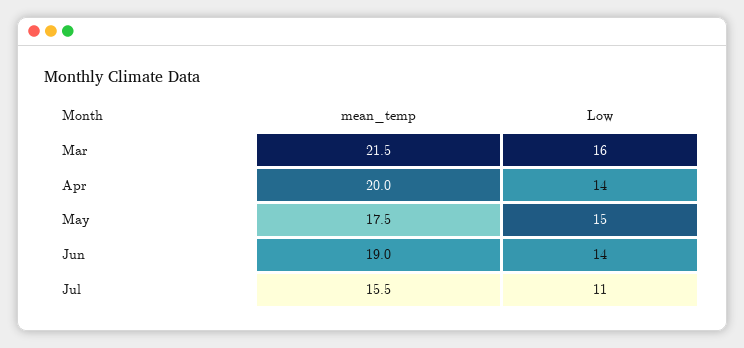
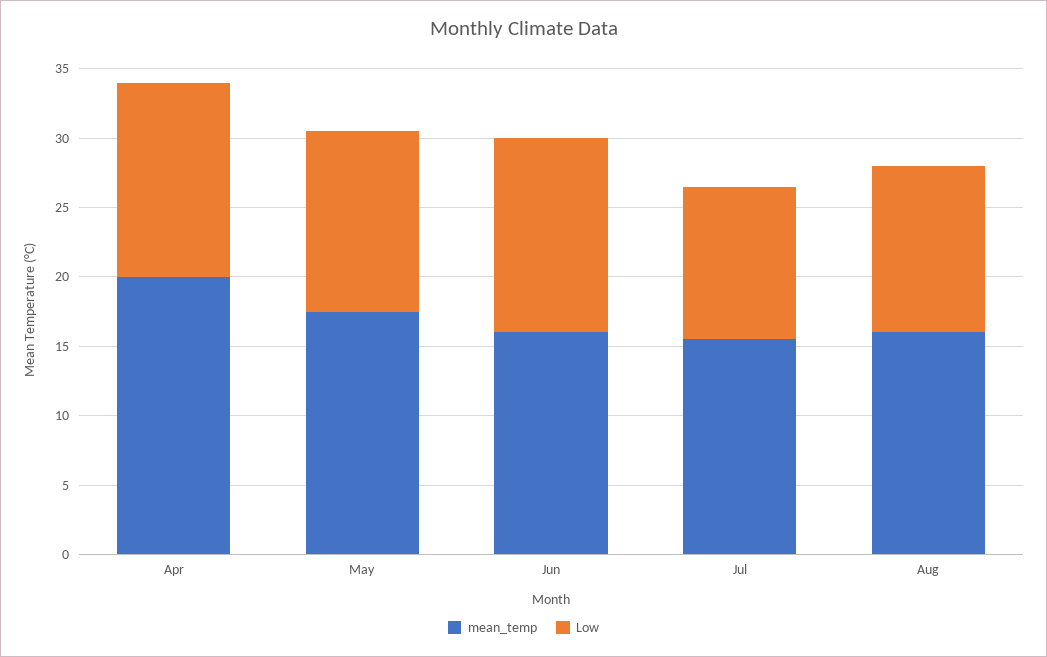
mean_temp, Mar: 21.5 -> none
Low, Mar: 16 -> none
Low, May: 15 -> 13
mean_temp, Jun: 19 -> 16
mean_temp, Aug: none -> 16
Low, Aug: none -> 12

